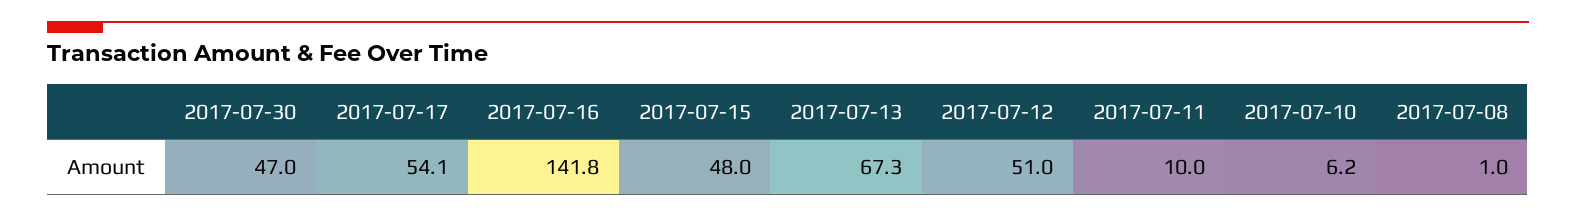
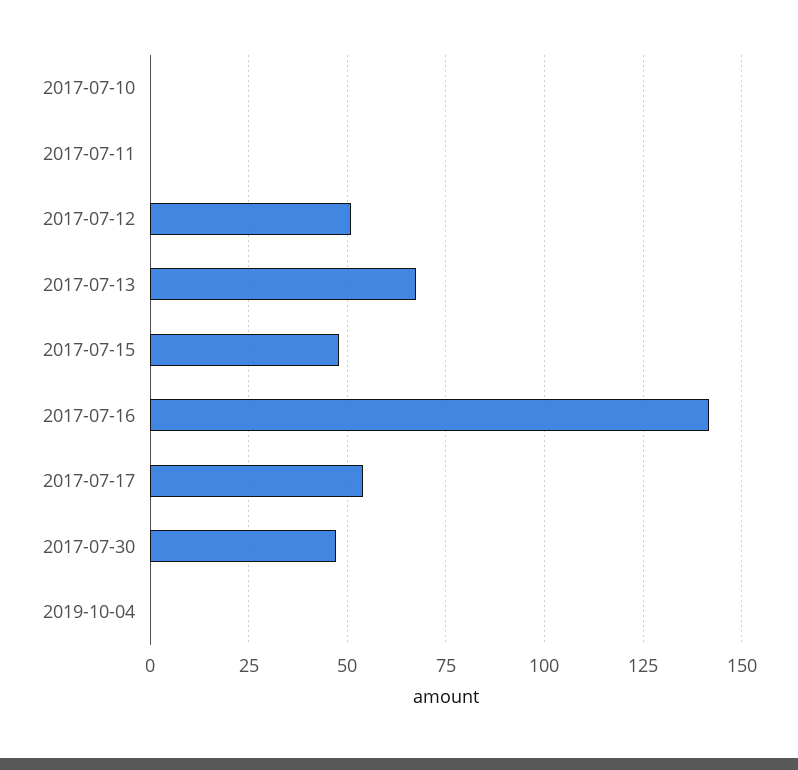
2017-07-11: 10 -> 0
2017-07-10: 6.2 -> 0
2017-07-08: 1 -> none
2019-10-04: none -> 0

